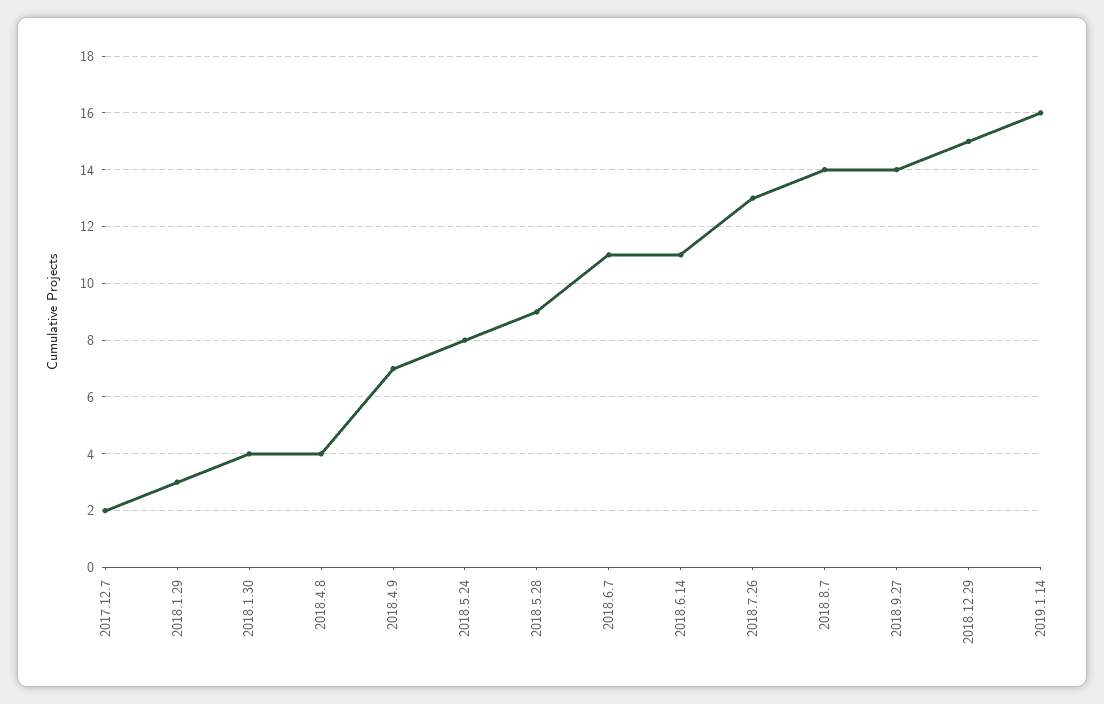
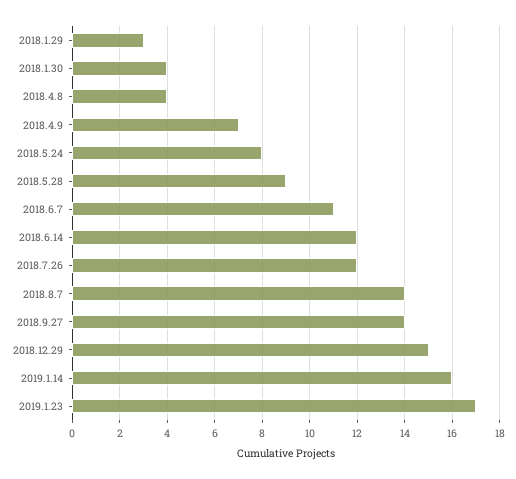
2017.12.7: 2 -> none
2018.6.14: 11 -> 12
2018.7.26: 13 -> 12
2019.1.23: none -> 17

